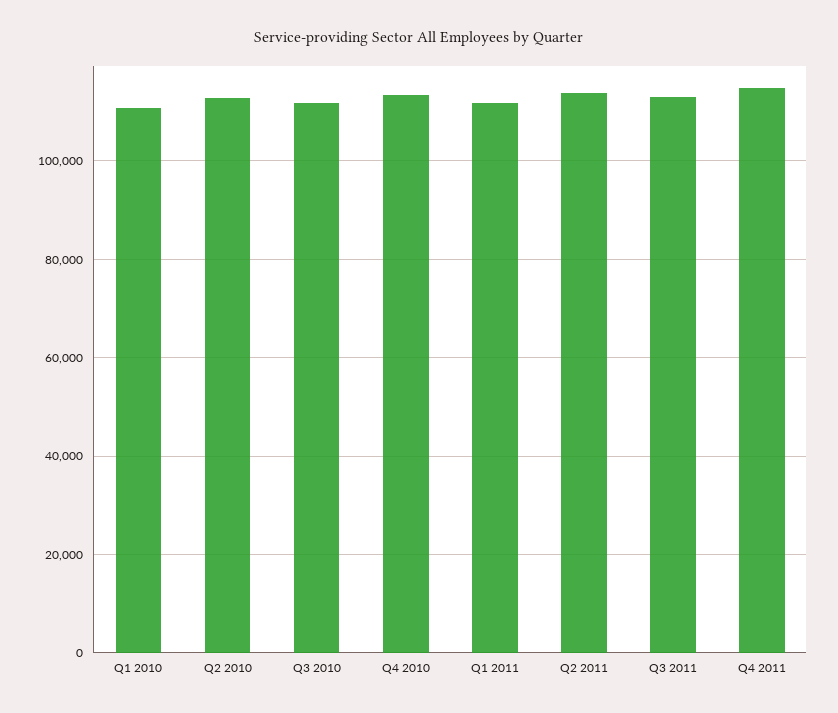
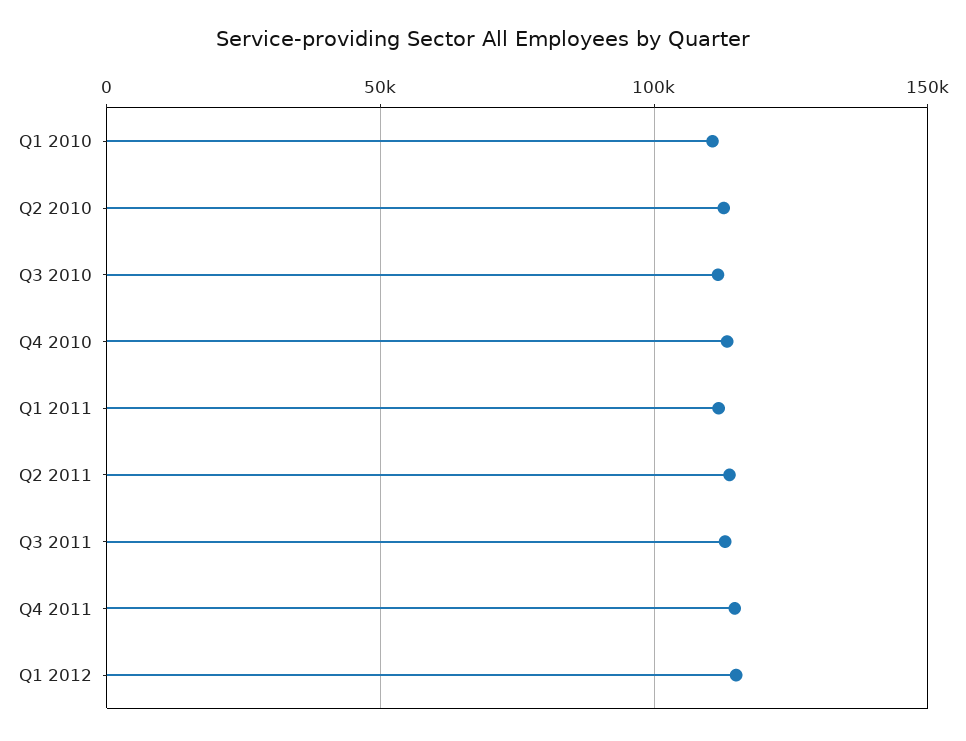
Q1 2012: none -> 115000

